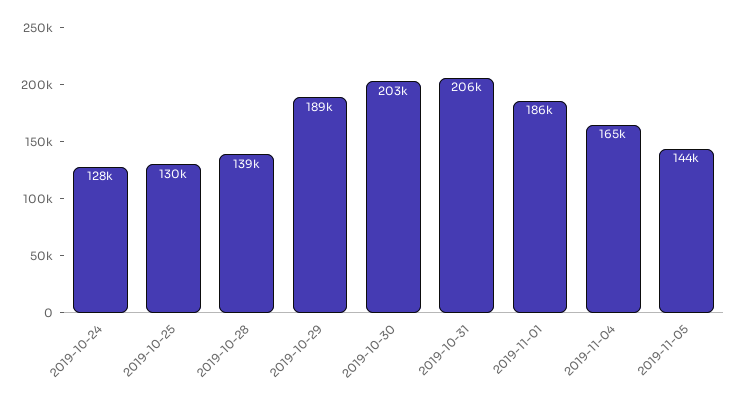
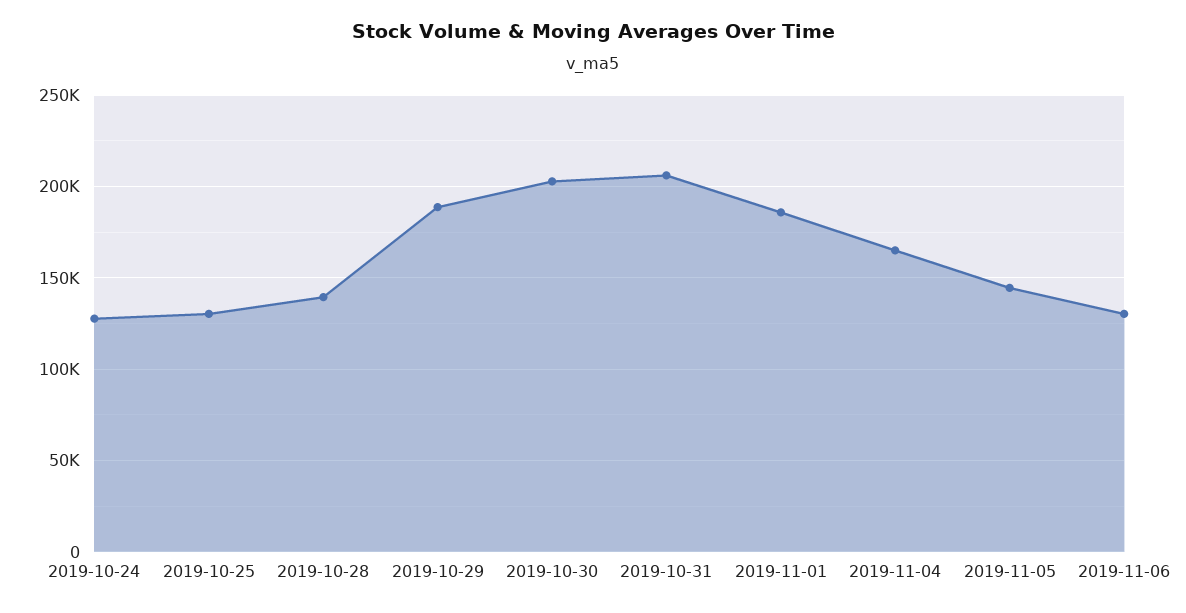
2019-11-06: none -> 130000

